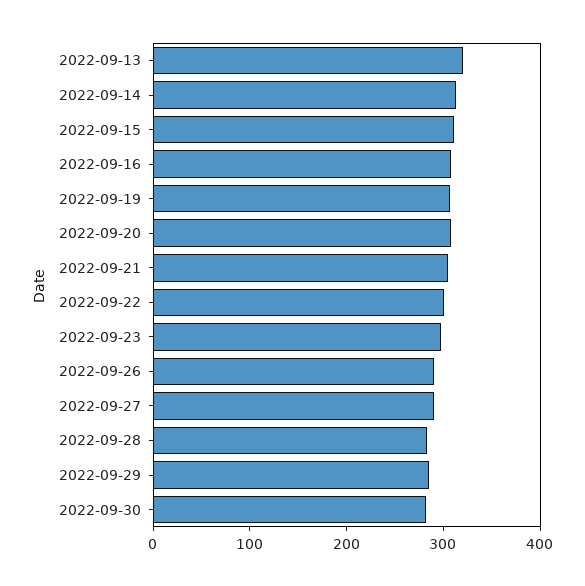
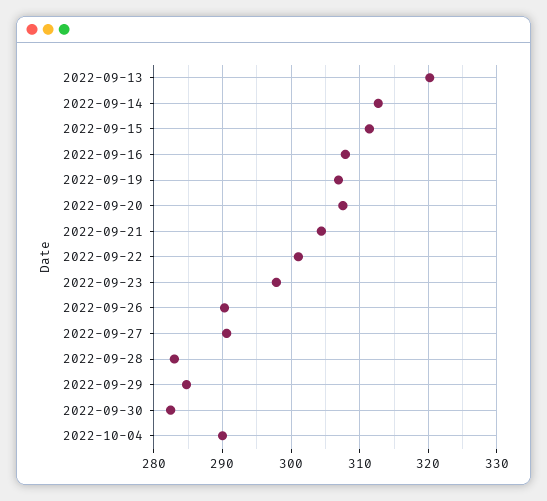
2022-10-04: none -> 290

